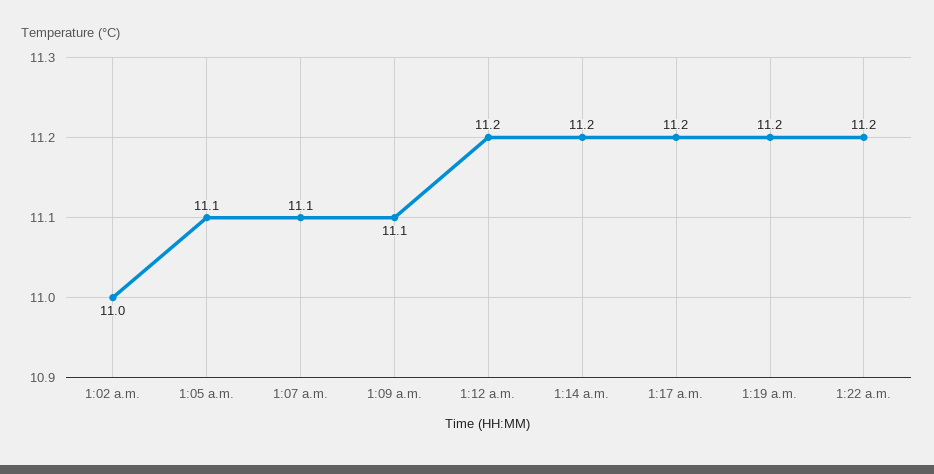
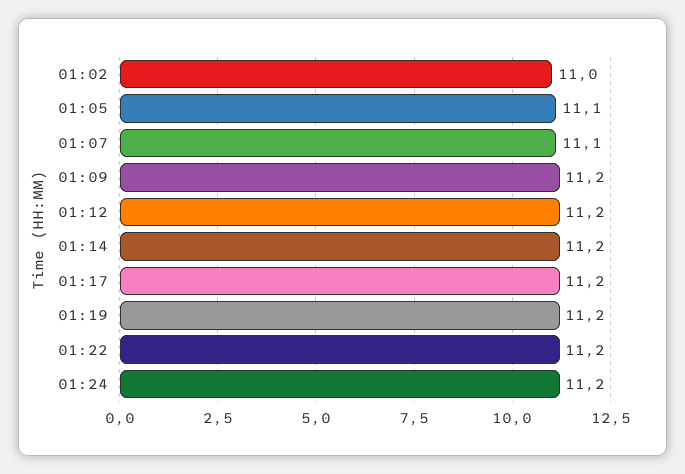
1:09 a.m.: 11.1 -> 11.2
01:24: none -> 11.2

